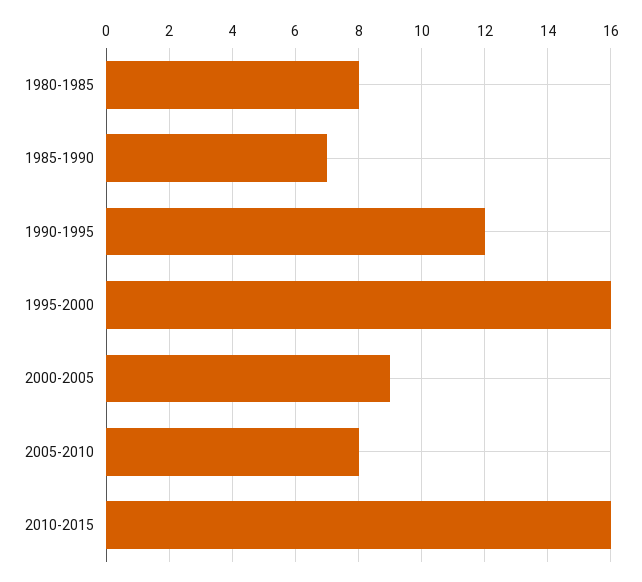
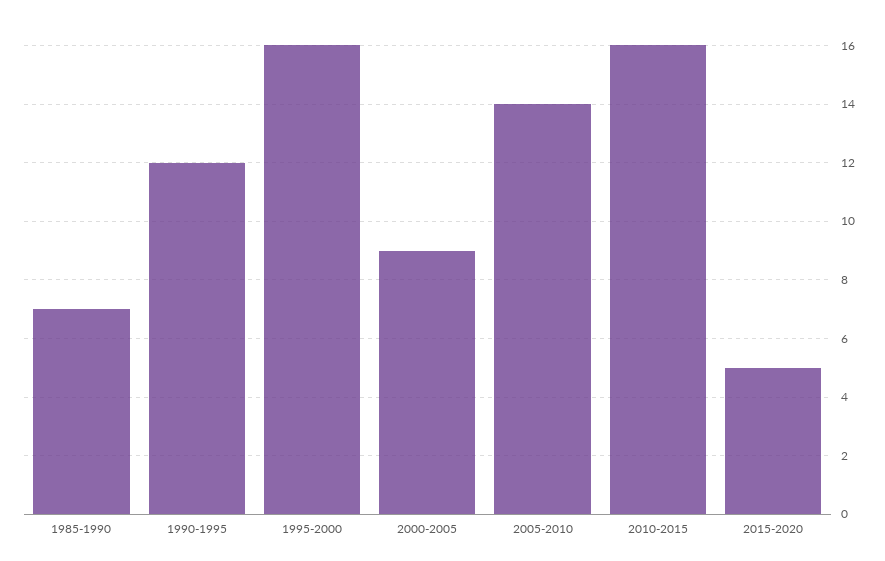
1980-1985: 8 -> none
2005-2010: 8 -> 14
2015-2020: none -> 5

